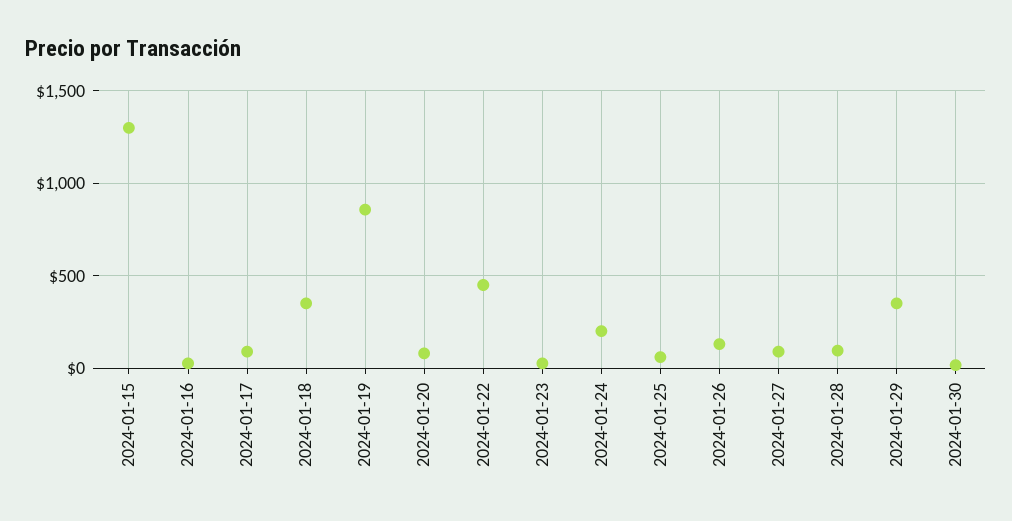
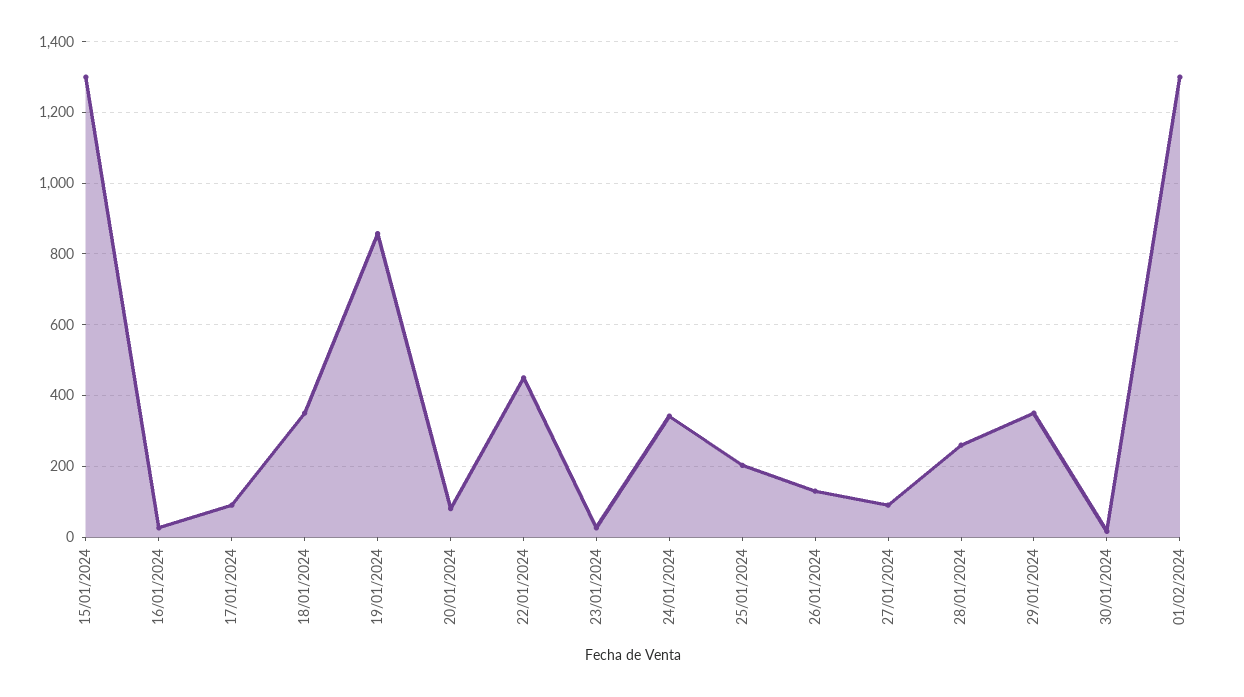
2024-01-24: 200 -> 340
2024-01-25: 50 -> 200
2024-01-28: 100 -> 260
01/02/2024: none -> 1300

